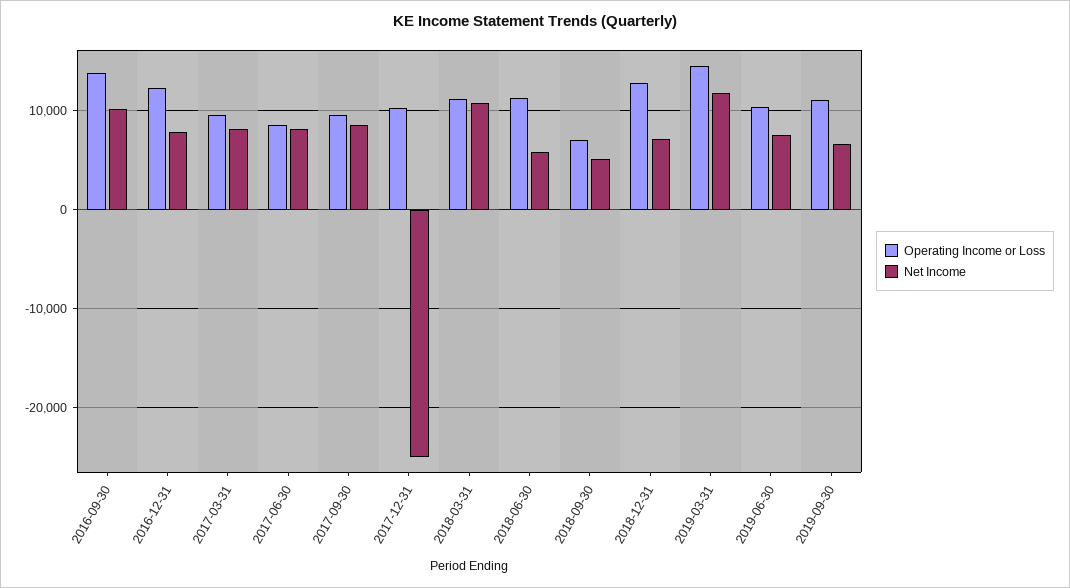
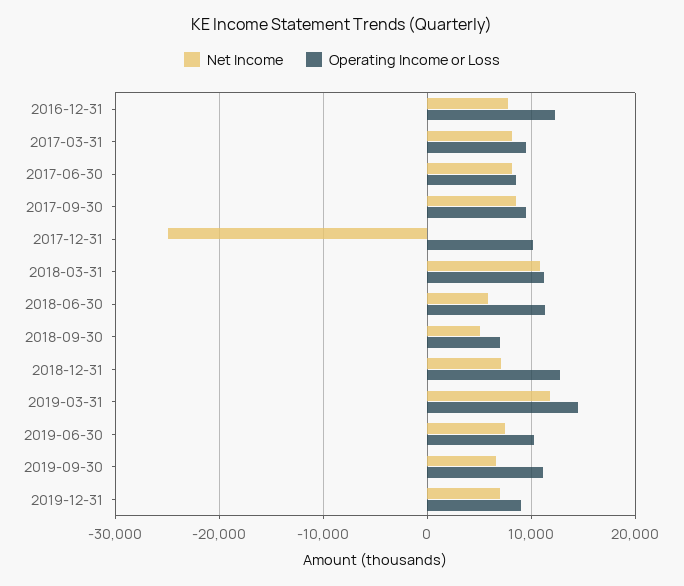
Operating Income or Loss, 2016-09-30: 14000 -> none
Net Income, 2016-09-30: 10000 -> none
Net Income, 2019-12-31: none -> 7000
Operating Income or Loss, 2019-12-31: none -> 9000

